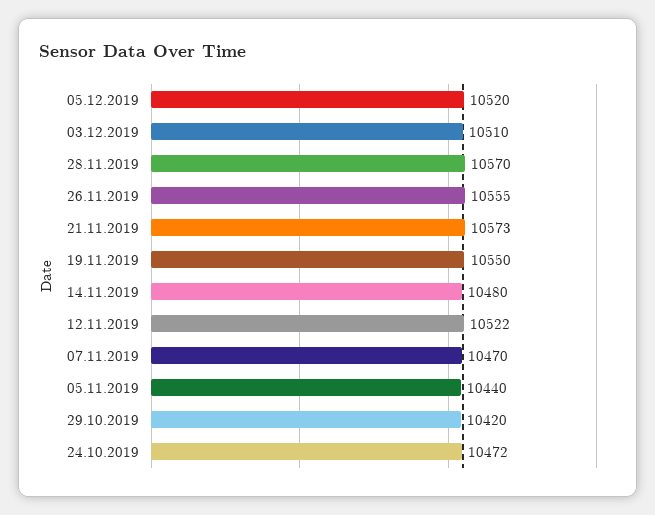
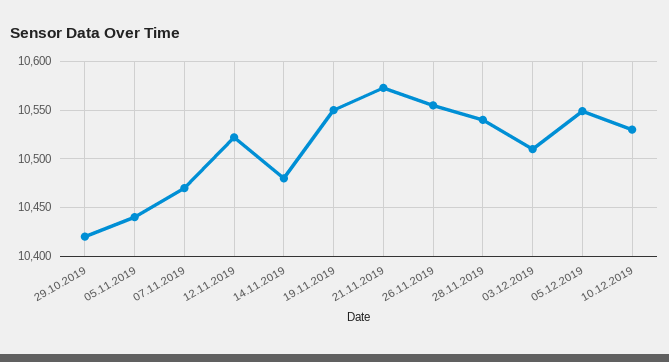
05.12.2019: 10520 -> 10550
28.11.2019: 10570 -> 10540
24.10.2019: 10472 -> none
10.12.2019: none -> 10530

